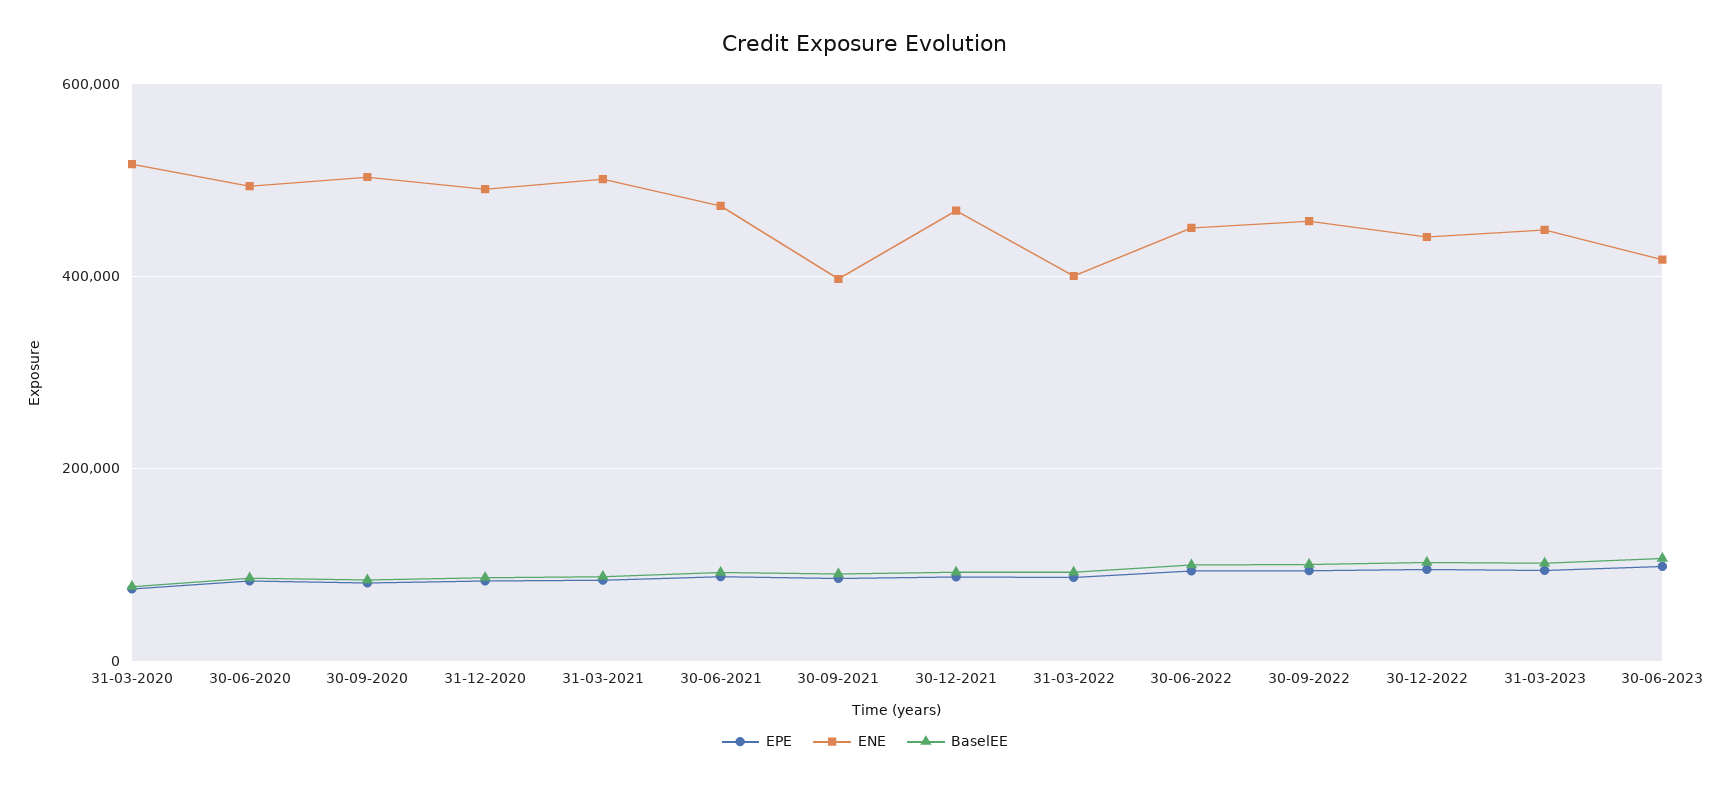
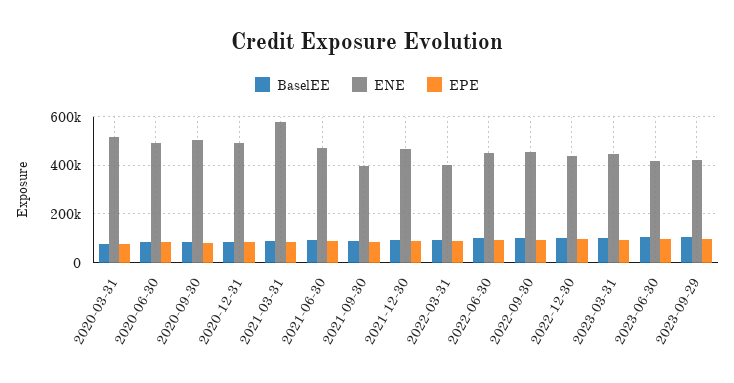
ENE, 31-03-2021: 500000 -> 575000
BaselEE, 2023-09-29: none -> 100000
ENE, 2023-09-29: none -> 425000
EPE, 2023-09-29: none -> 100000

